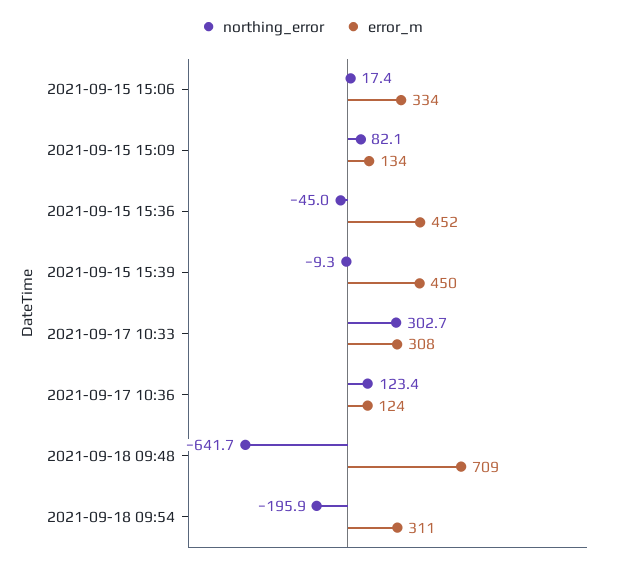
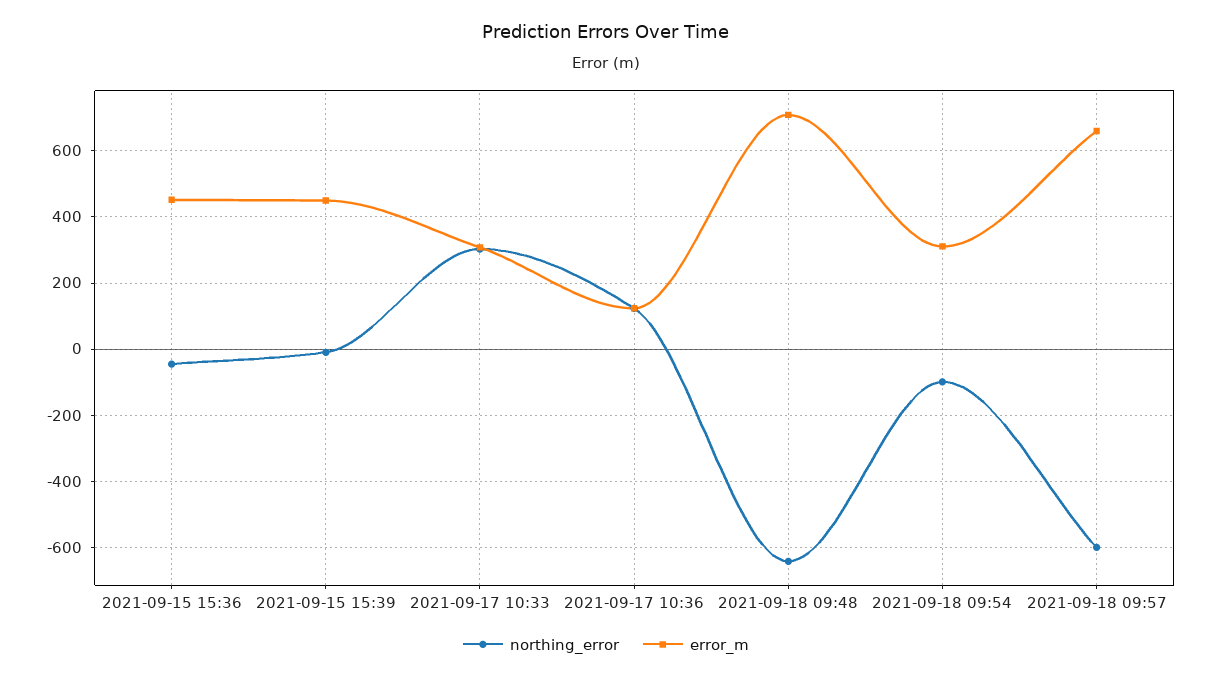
northing_error, 2021-09-15 15:06: 17.4 -> none
error_m, 2021-09-15 15:06: 334 -> none
northing_error, 2021-09-15 15:09: 82.1 -> none
error_m, 2021-09-15 15:09: 134 -> none
northing_error, 2021-09-18 09:54: -195.9 -> -100
northing_error, 2021-09-18 09:57: none -> -600
error_m, 2021-09-18 09:57: none -> 660

